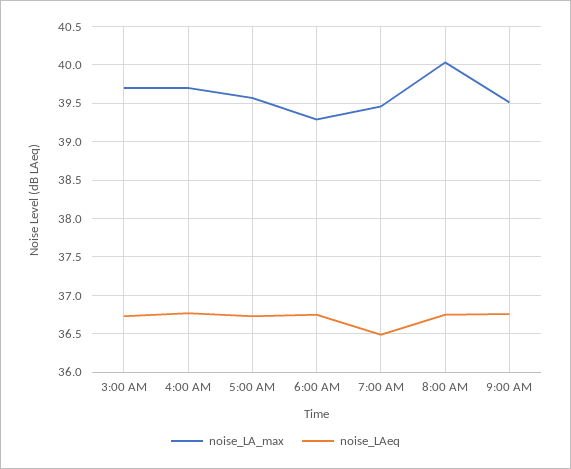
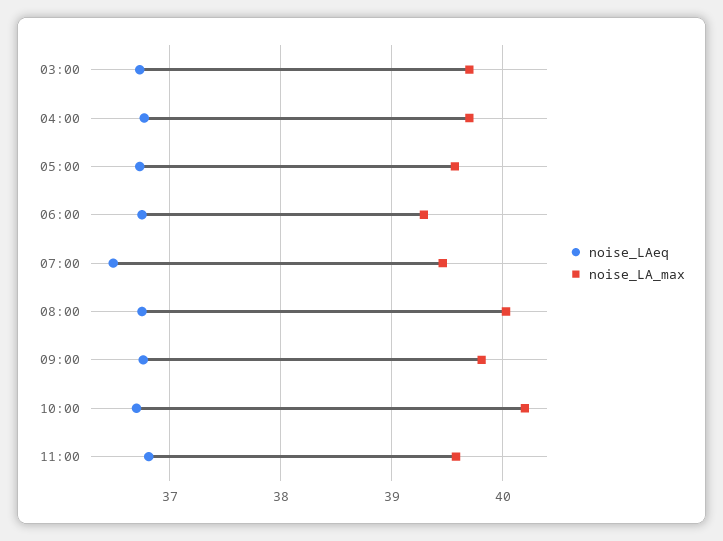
noise_LA_max, 9:00 AM: 39.5 -> 39.8
noise_LAeq, 10:00: none -> 36.7
noise_LA_max, 10:00: none -> 40.2
noise_LAeq, 11:00: none -> 36.8
noise_LA_max, 11:00: none -> 39.6

